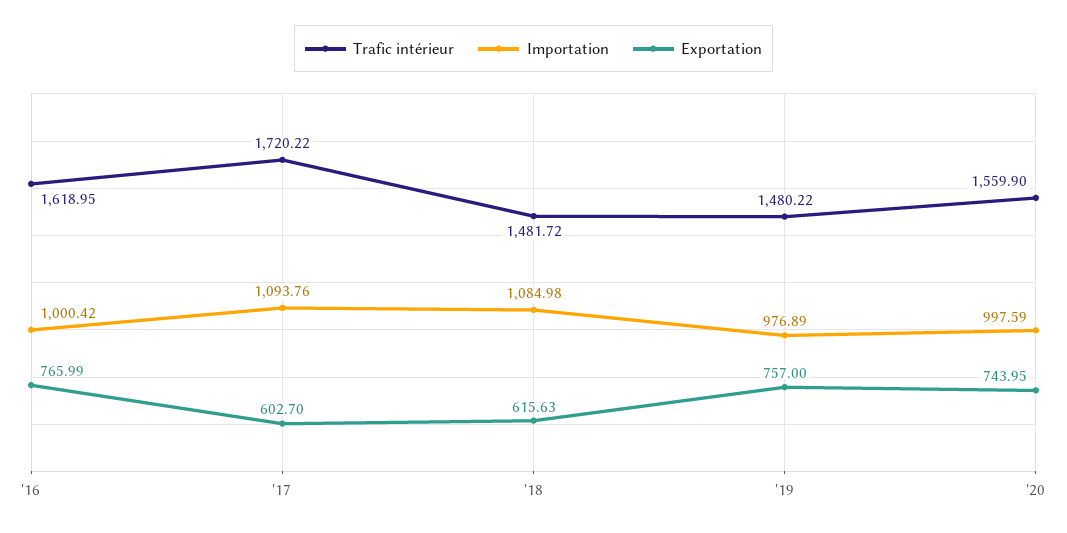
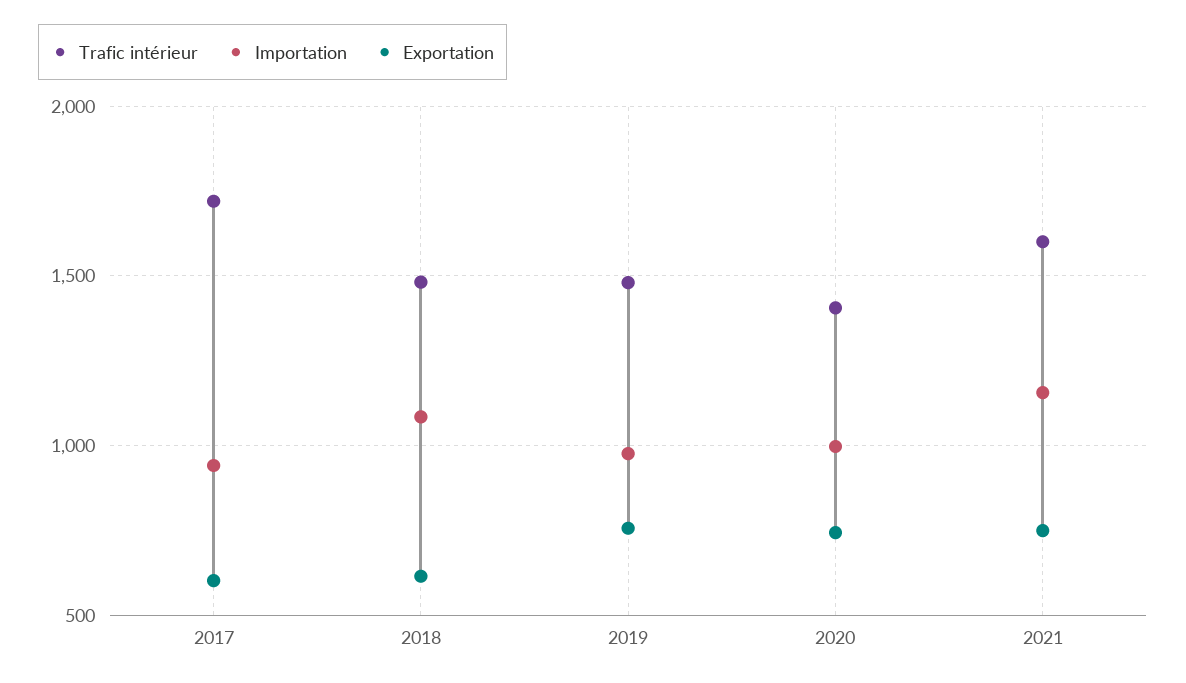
Trafic intérieur, '16: 1618.95 -> none
Importation, '16: 1000.42 -> none
Exportation, '16: 765.99 -> none
Importation, '17: 1093.76 -> 950
Trafic intérieur, '20: 1559.9 -> 1400
Trafic intérieur, 2021: none -> 1600
Importation, 2021: none -> 1150
Exportation, 2021: none -> 750

